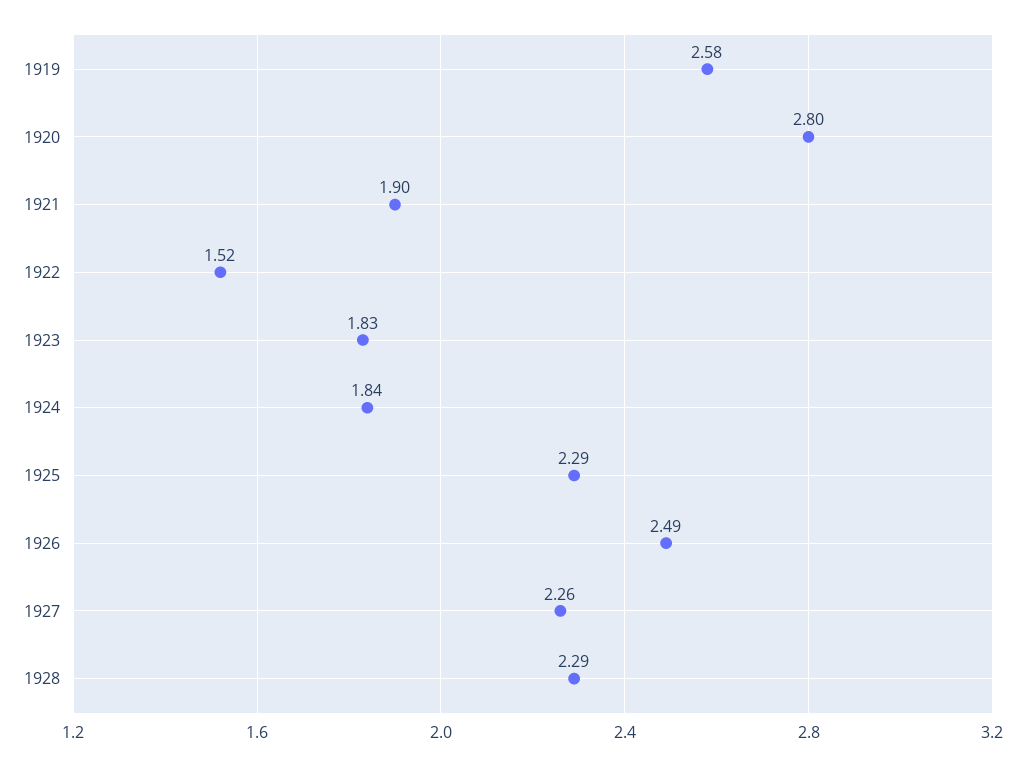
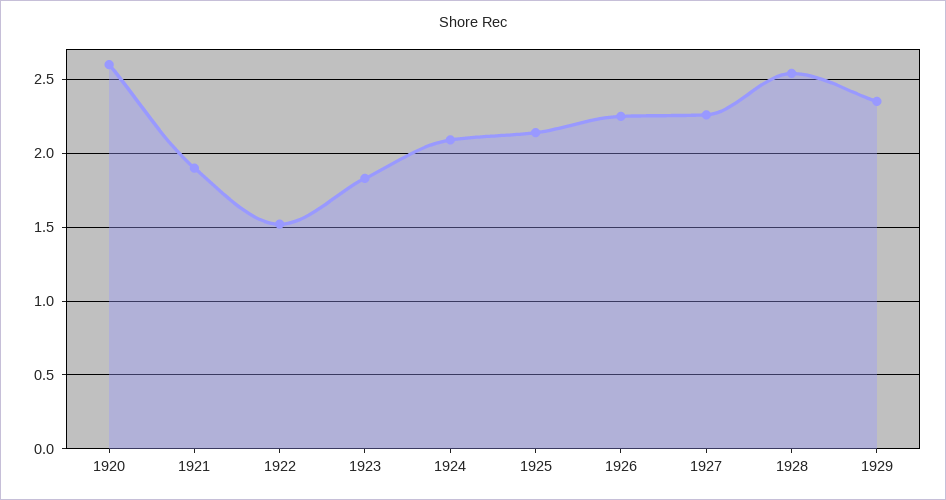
1919: 2.58 -> none
1920: 2.8 -> 2.6
1924: 1.84 -> 2.1
1925: 2.29 -> 2.15
1926: 2.49 -> 2.25
1928: 2.29 -> 2.55
1929: none -> 2.35

